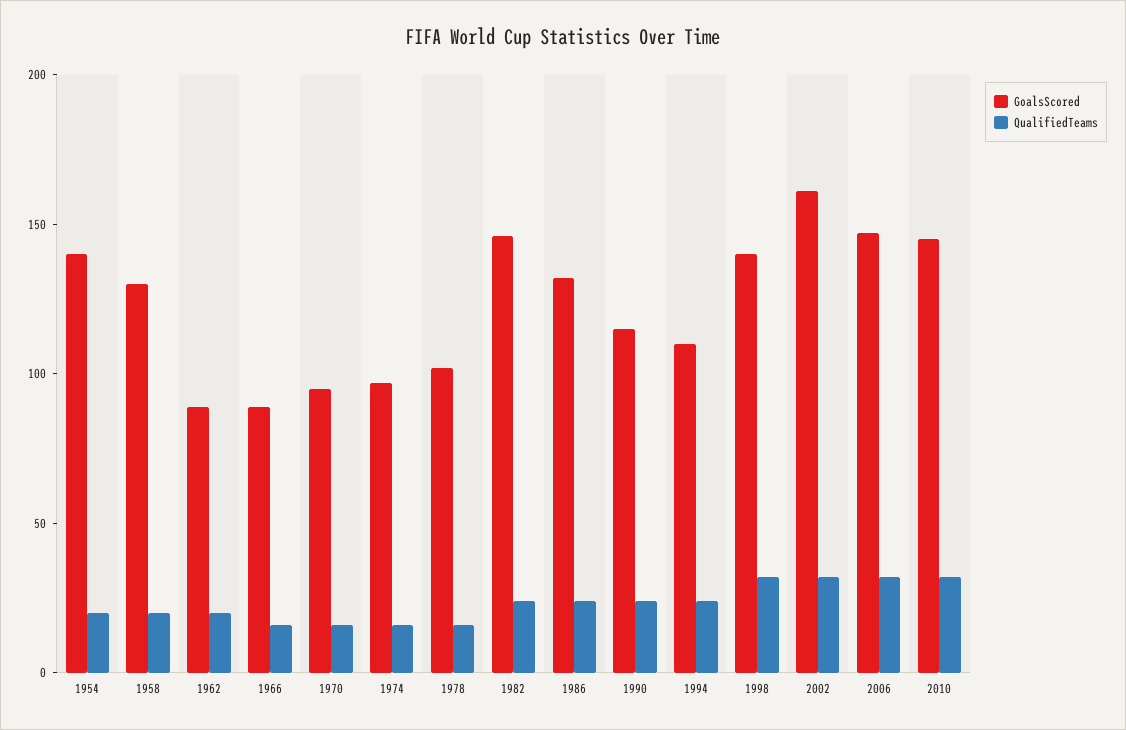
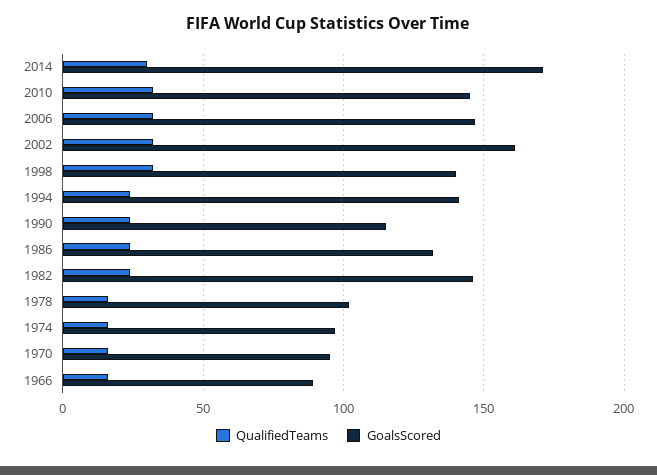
GoalsScored, 1954: 140 -> none
QualifiedTeams, 1954: 20 -> none
GoalsScored, 1958: 130 -> none
QualifiedTeams, 1958: 20 -> none
GoalsScored, 1962: 90 -> none
QualifiedTeams, 1962: 20 -> none
GoalsScored, 1994: 110 -> 140
QualifiedTeams, 2014: none -> 30
GoalsScored, 2014: none -> 170

